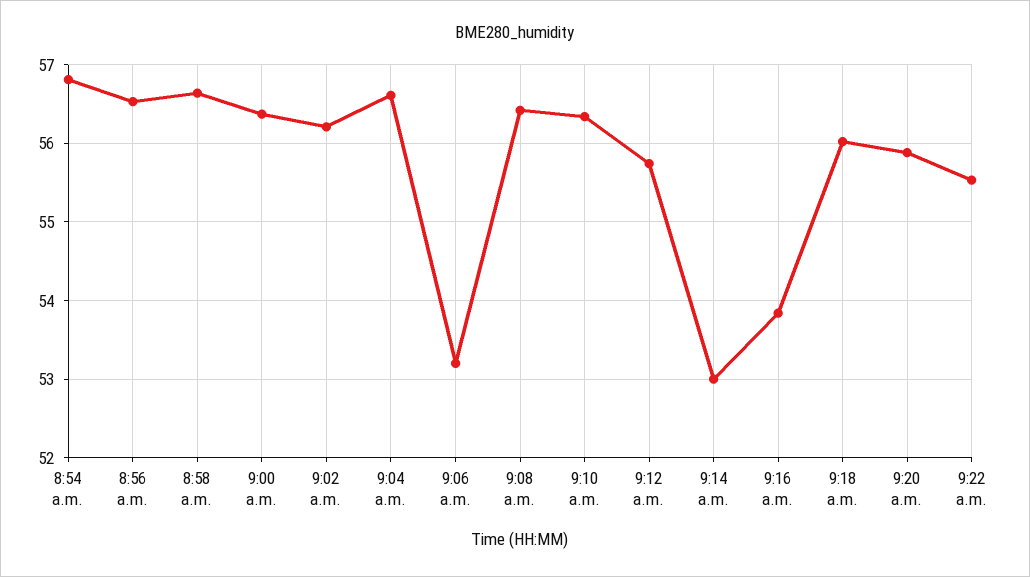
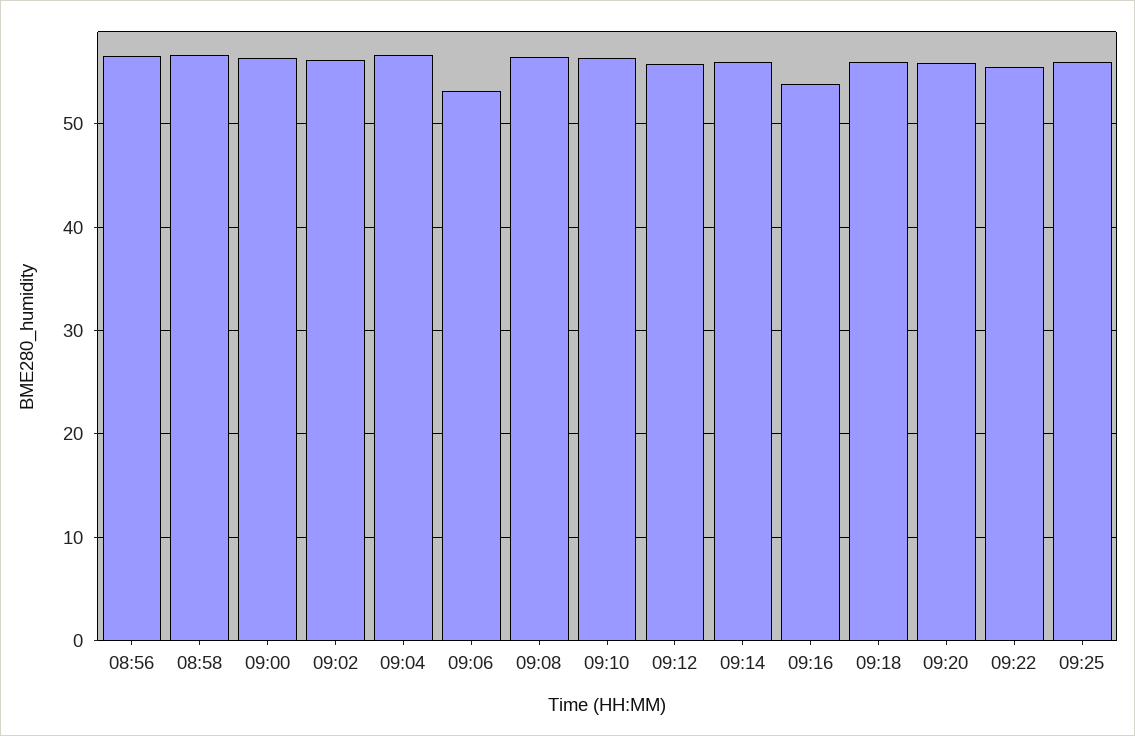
8:54 a.m.: 56.8 -> none
9:14 a.m.: 53 -> 56
09:25: none -> 56

